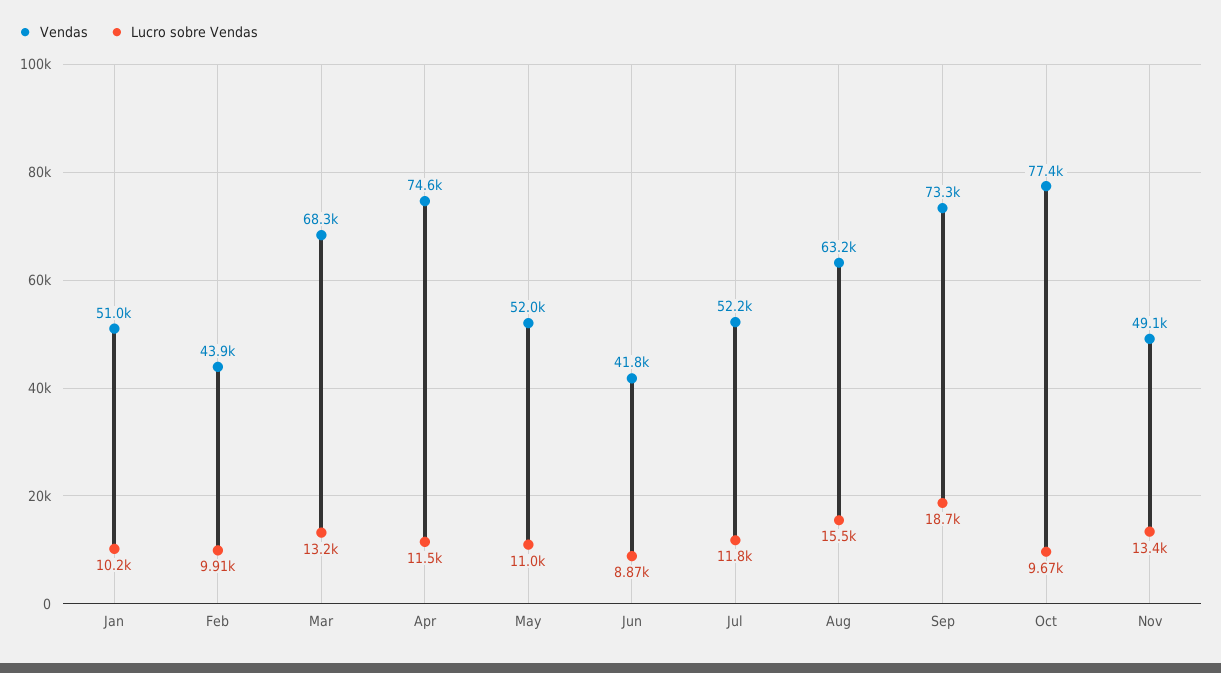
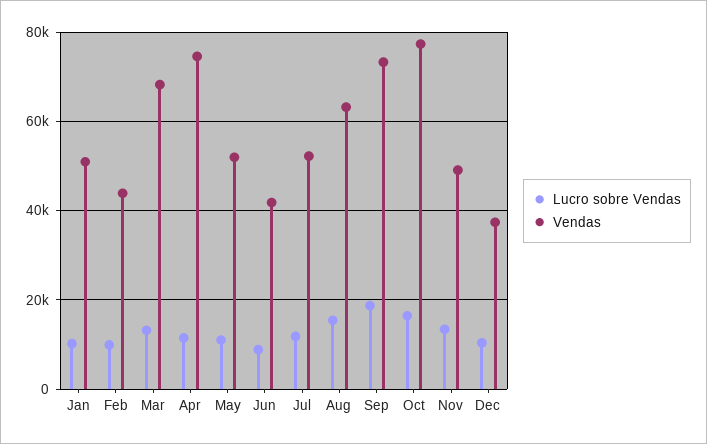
Lucro sobre Vendas, Oct: 9670 -> 16000
Lucro sobre Vendas, Dec: none -> 10000
Vendas, Dec: none -> 38000

